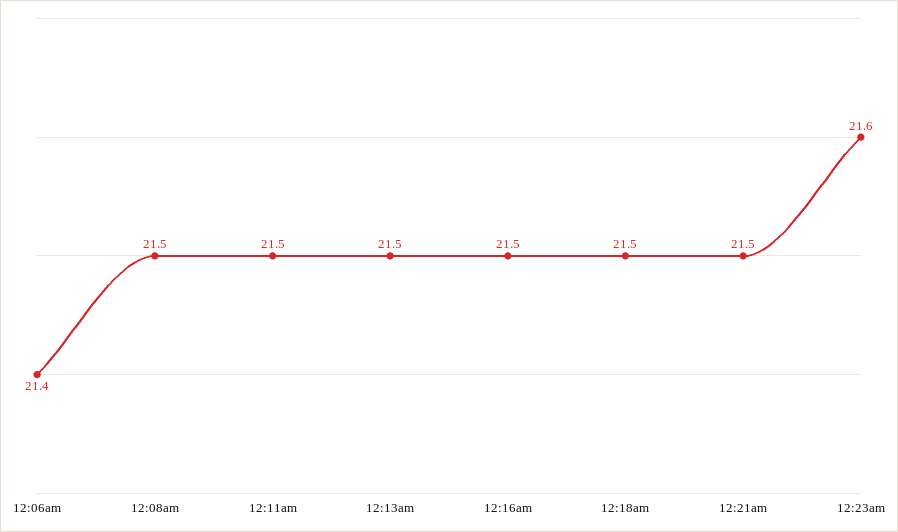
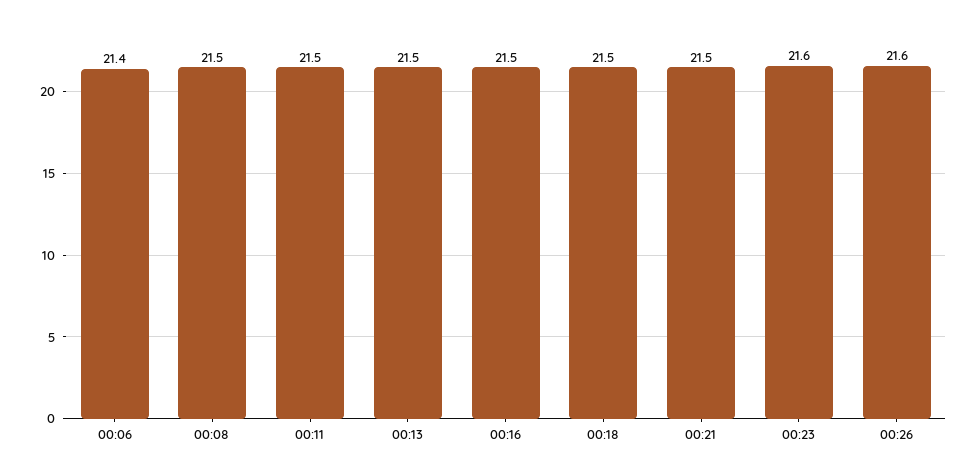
00:26: none -> 21.6

